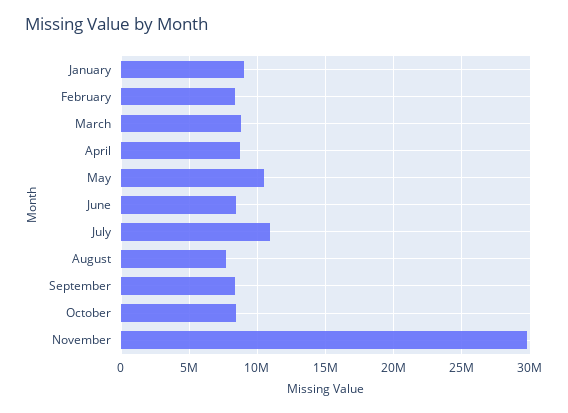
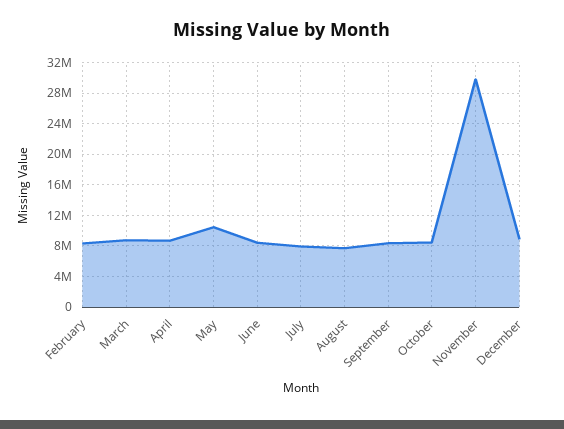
January: 9000000 -> none
July: 11000000 -> 8000000
December: none -> 9000000

